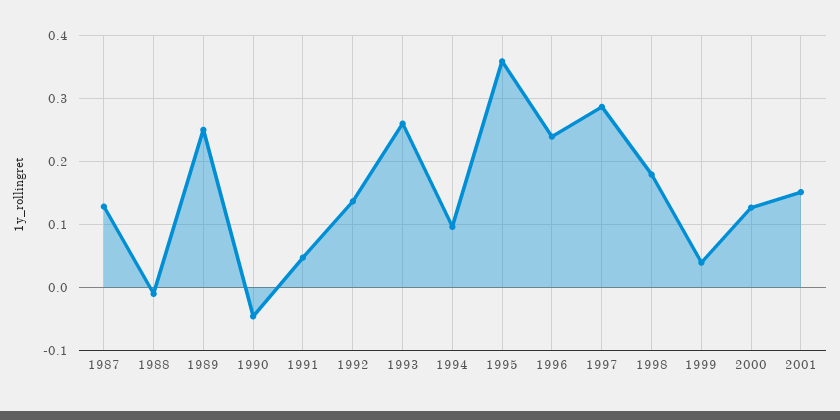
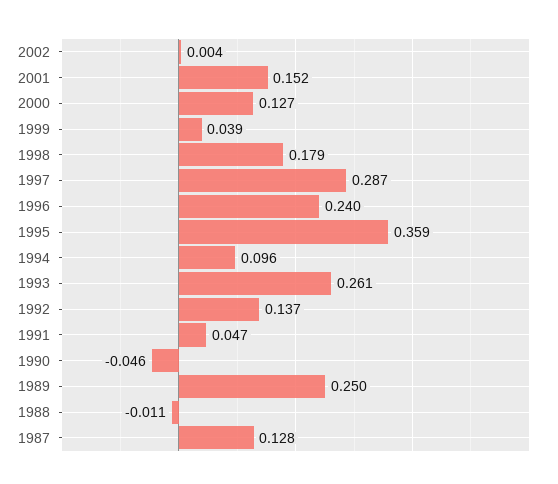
2002: none -> 0.004

